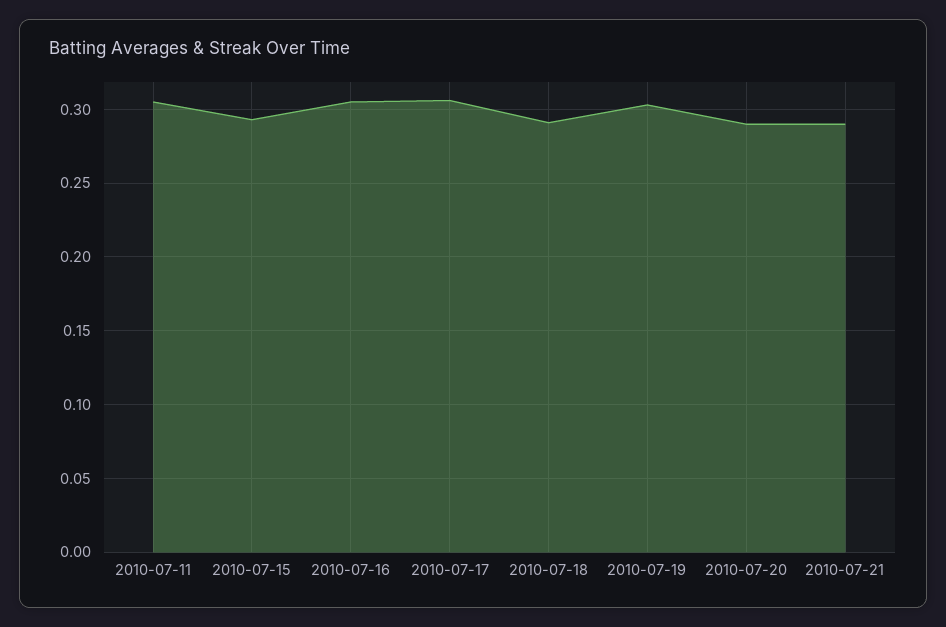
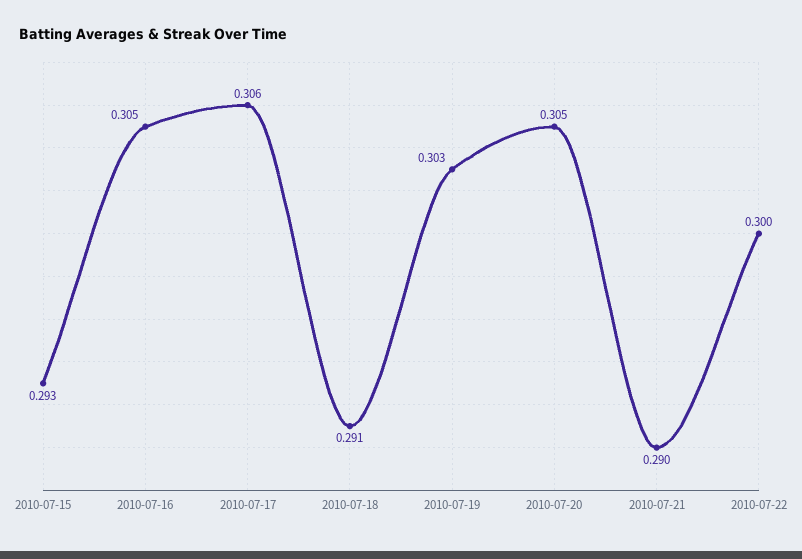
2010-07-11: 0.305 -> none
2010-07-20: 0.29 -> 0.305
2010-07-22: none -> 0.3

